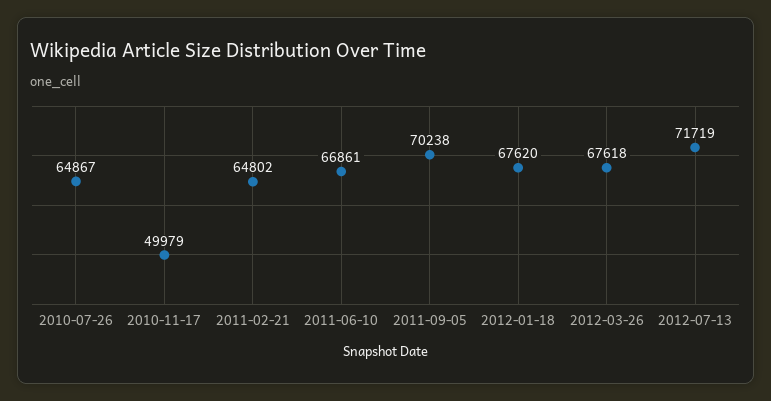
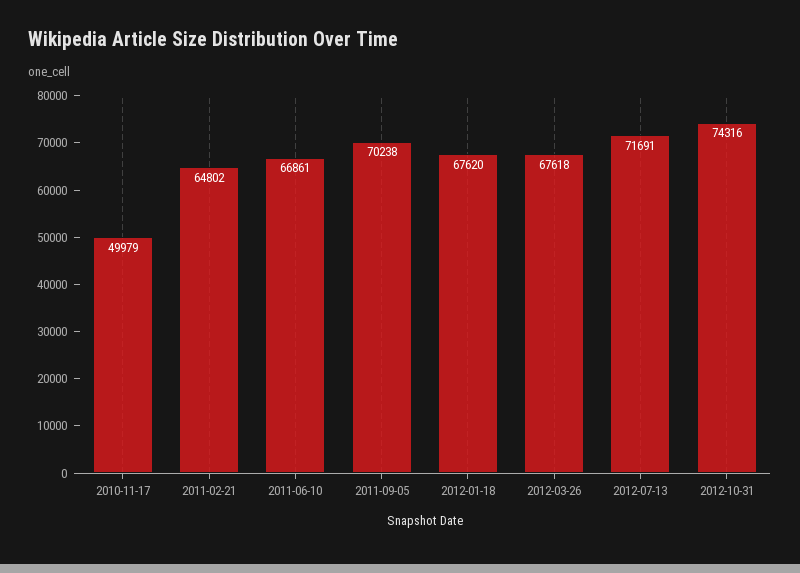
2010-07-26: 64867 -> none
2012-07-13: 71719 -> 71691
2012-10-31: none -> 74316

